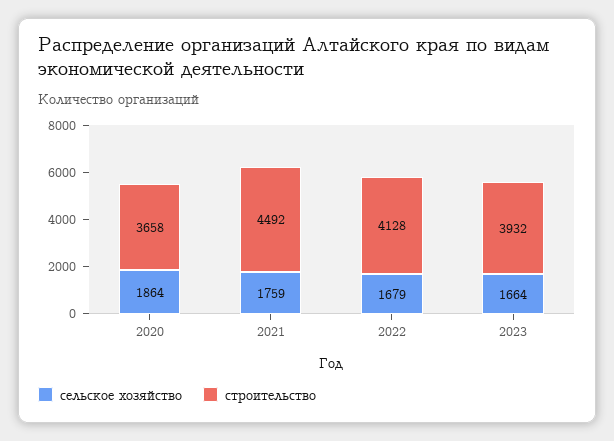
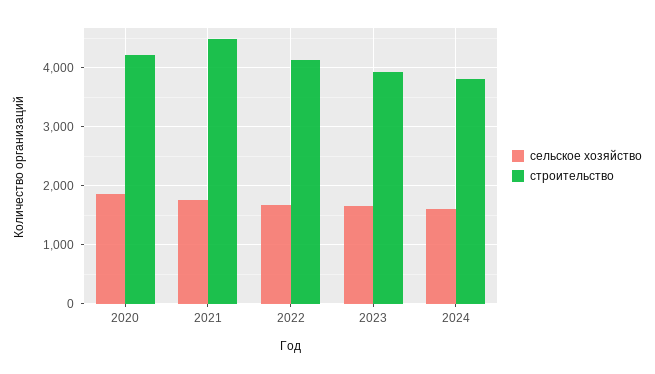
строительство, 2020: 3658 -> 4200
сельское хозяйство, 2024: none -> 1600
строительство, 2024: none -> 3800

